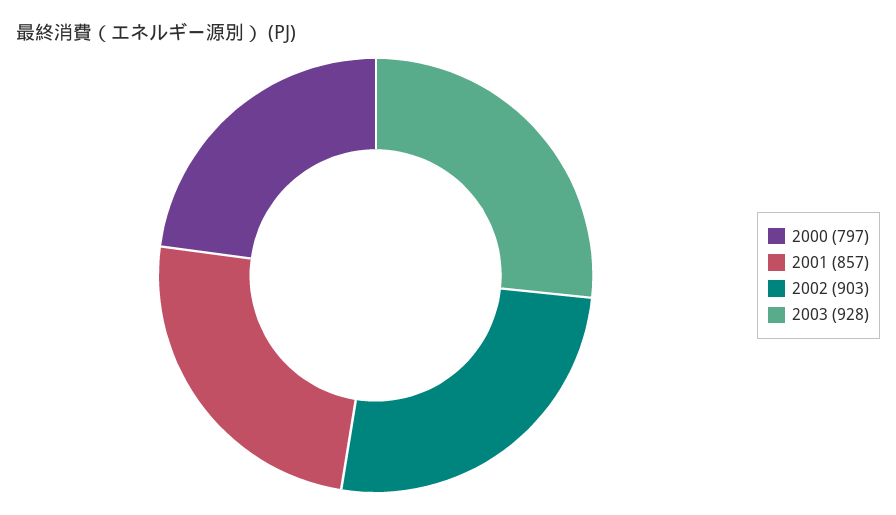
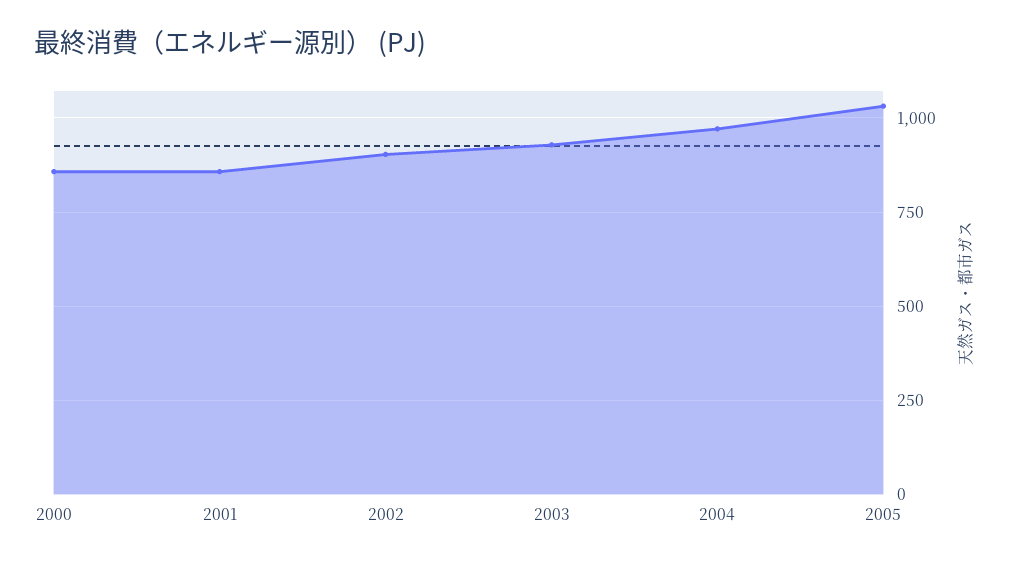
2000: 797 -> 850
2004: none -> 975
2005: none -> 1025

